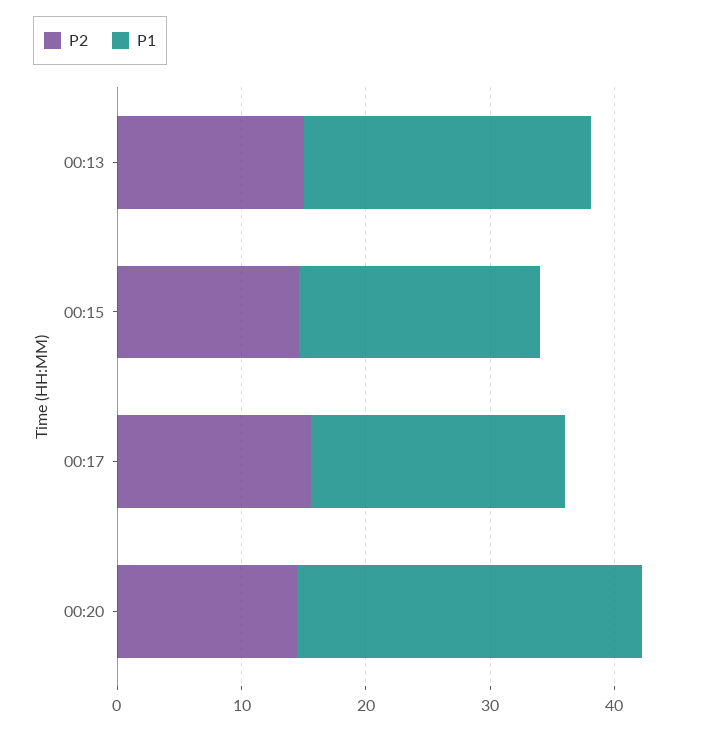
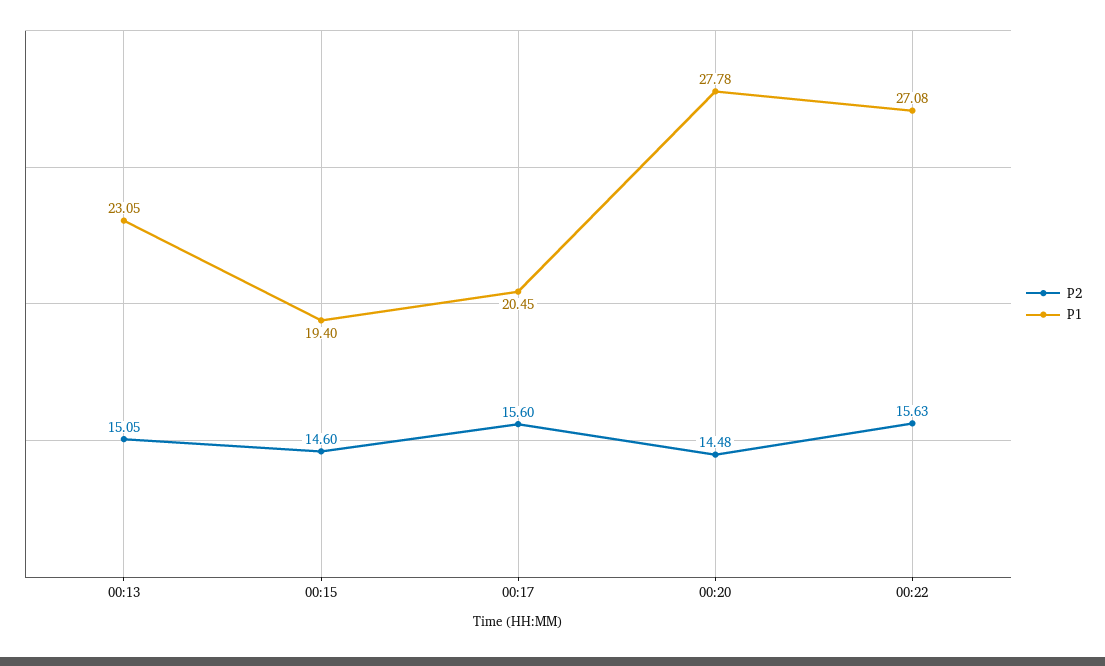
P2, 00:22: none -> 15.63
P1, 00:22: none -> 27.08

